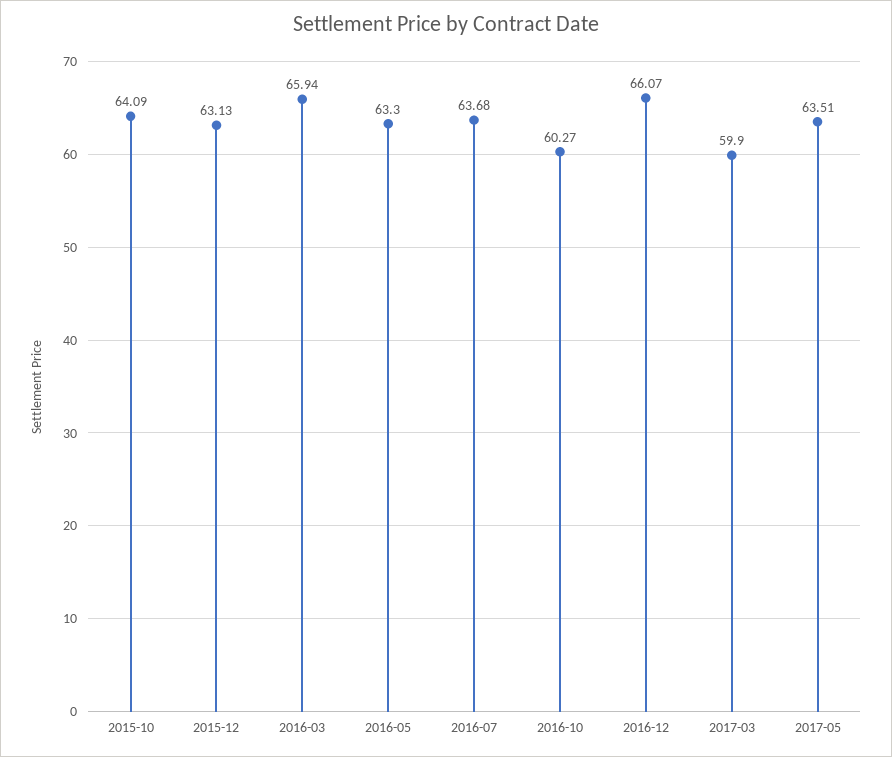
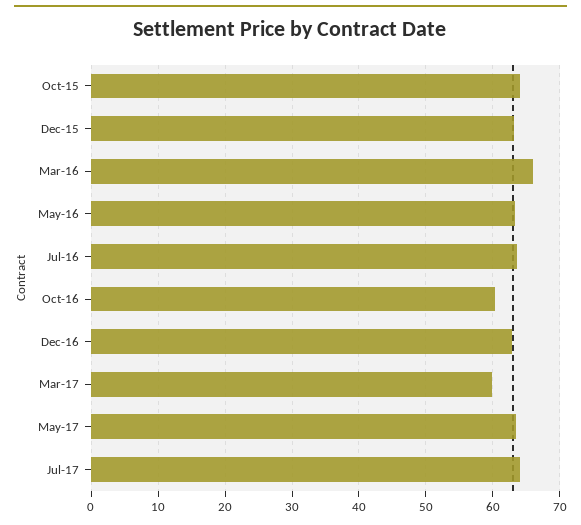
2016-12: 66.07 -> 63
Jul-17: none -> 64

